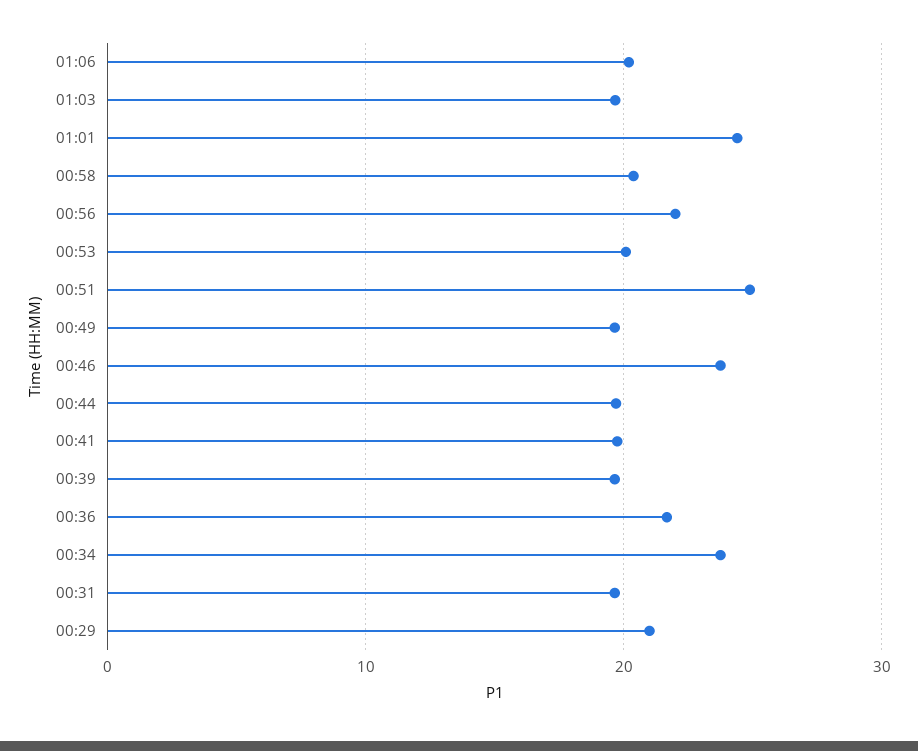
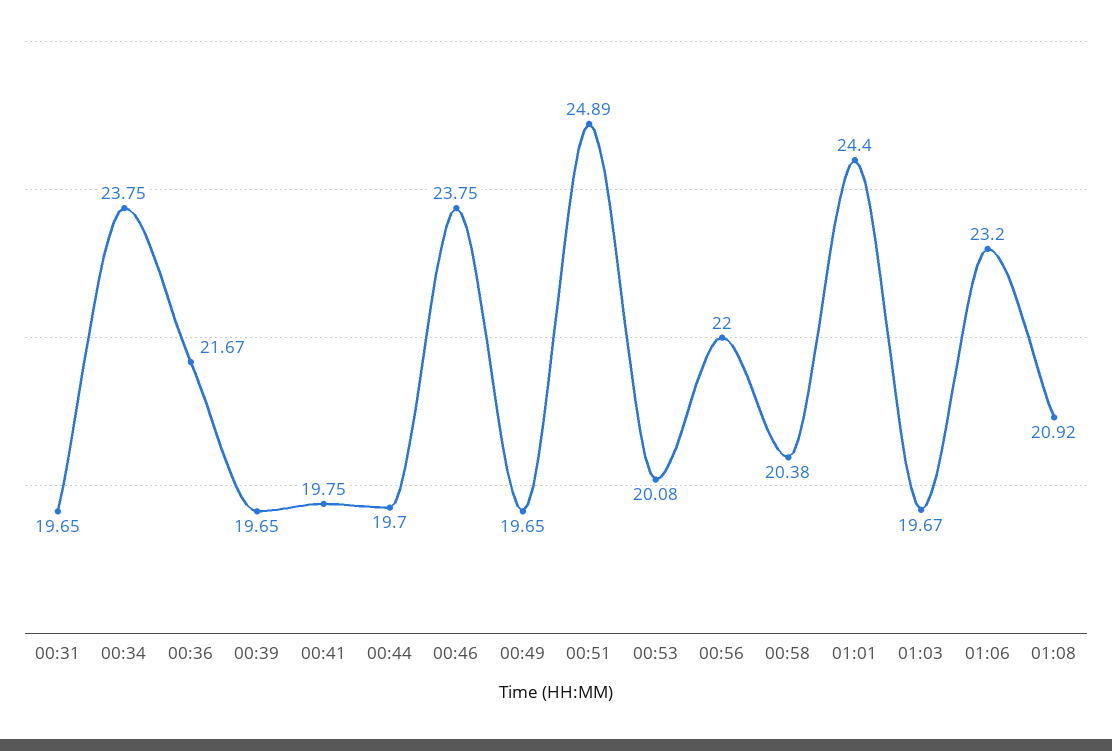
01:06: 20 -> 23.2
00:29: 21 -> none
01:08: none -> 20.92

